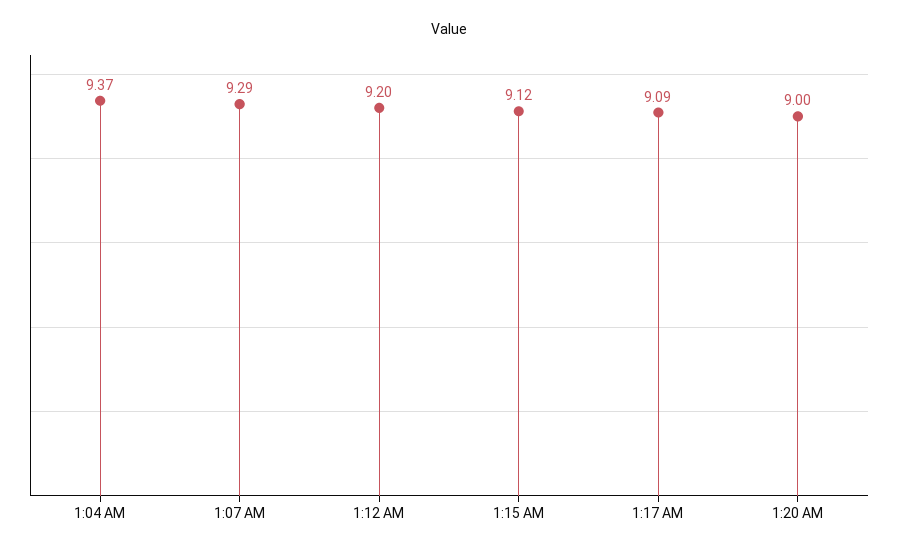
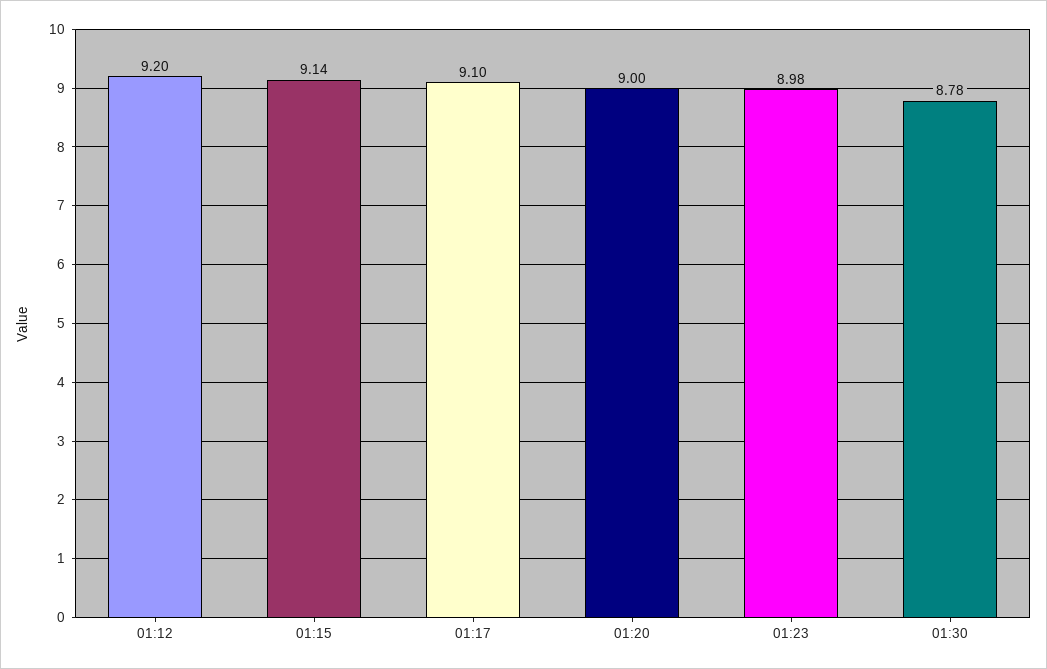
1:04 AM: 9.37 -> none
1:07 AM: 9.29 -> none
1:15 AM: 9.12 -> 9.14
1:17 AM: 9.09 -> 9.1
01:23: none -> 8.98
01:30: none -> 8.78

